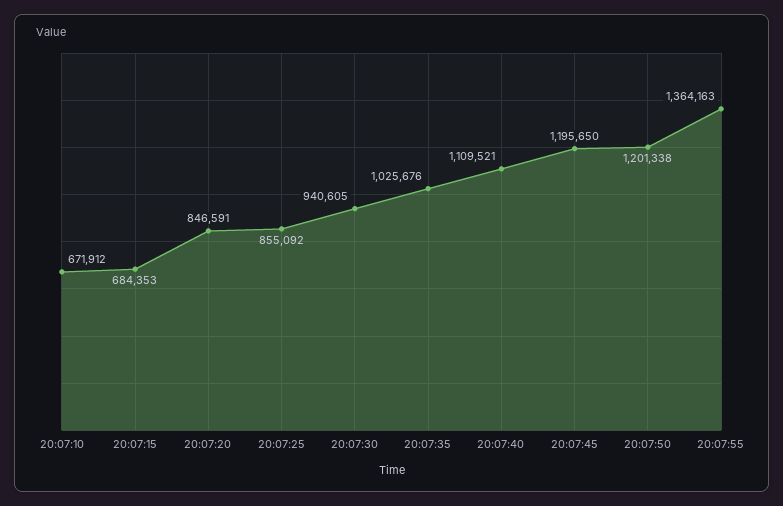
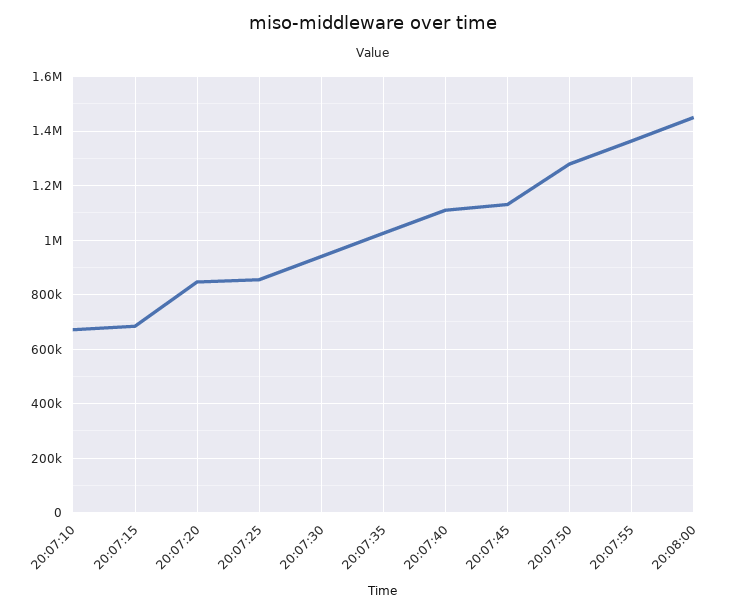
20:07:45: 1195650 -> 1125000
20:07:50: 1201338 -> 1275000
20:08:00: none -> 1450000

